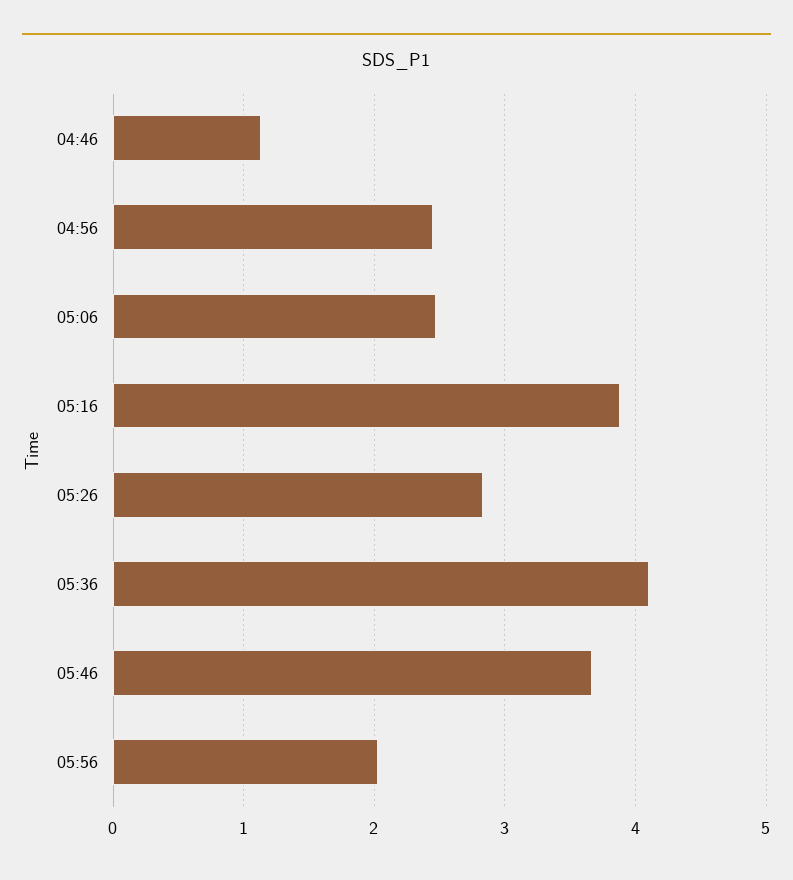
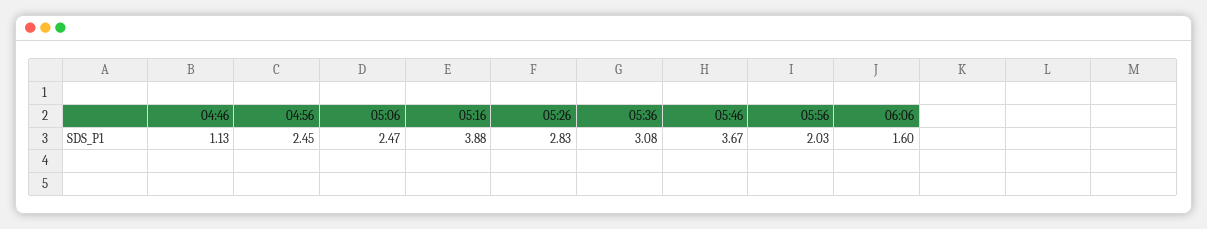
05:36: 4.1 -> 3.08
06:06: none -> 1.6

